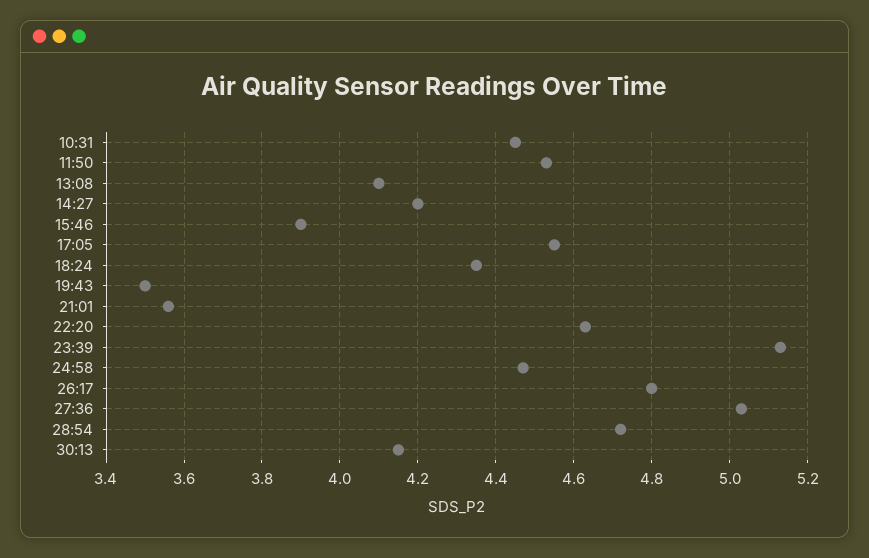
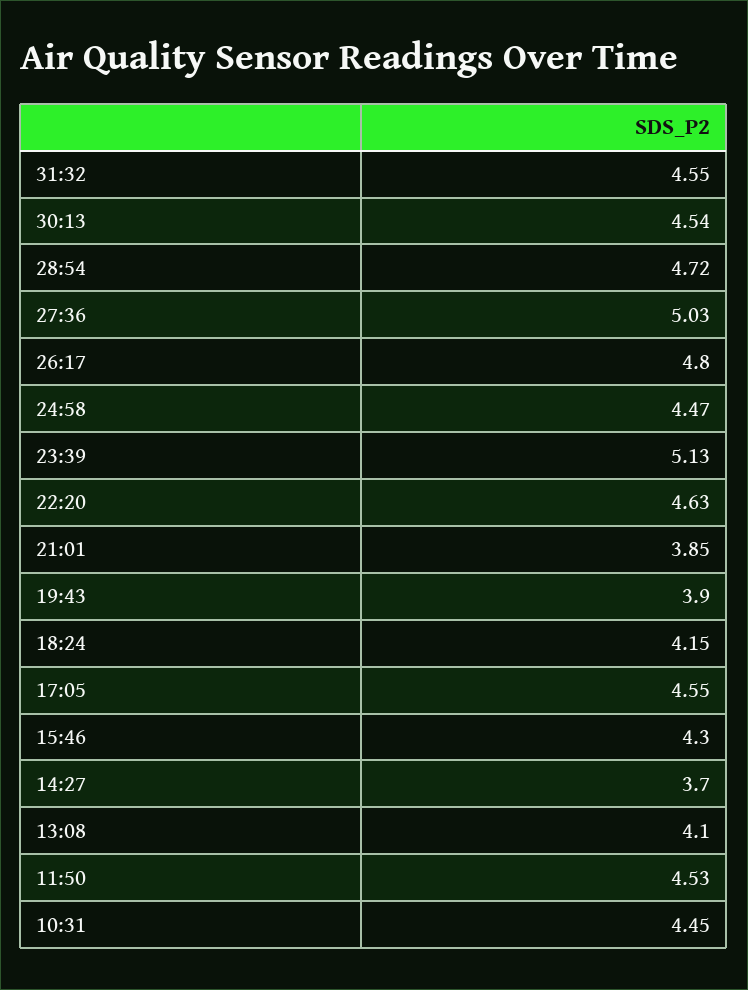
14:27: 4.2 -> 3.7
15:46: 3.9 -> 4.3
18:24: 4.35 -> 4.15
19:43: 3.5 -> 3.9
21:01: 3.55 -> 3.85
30:13: 4.15 -> 4.54
31:32: none -> 4.55

